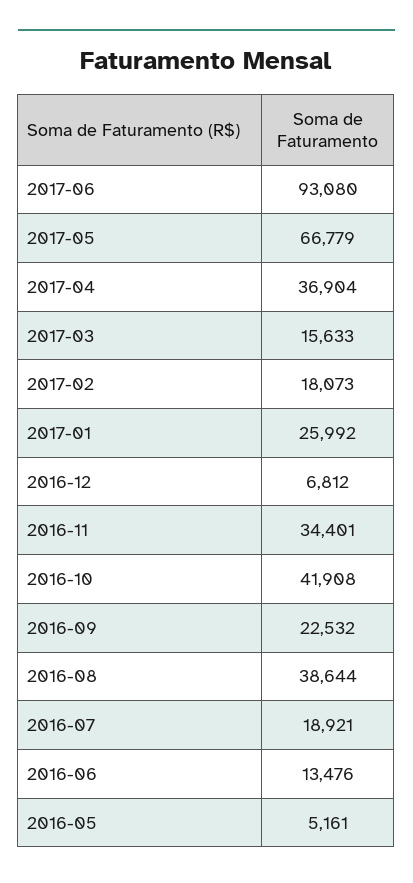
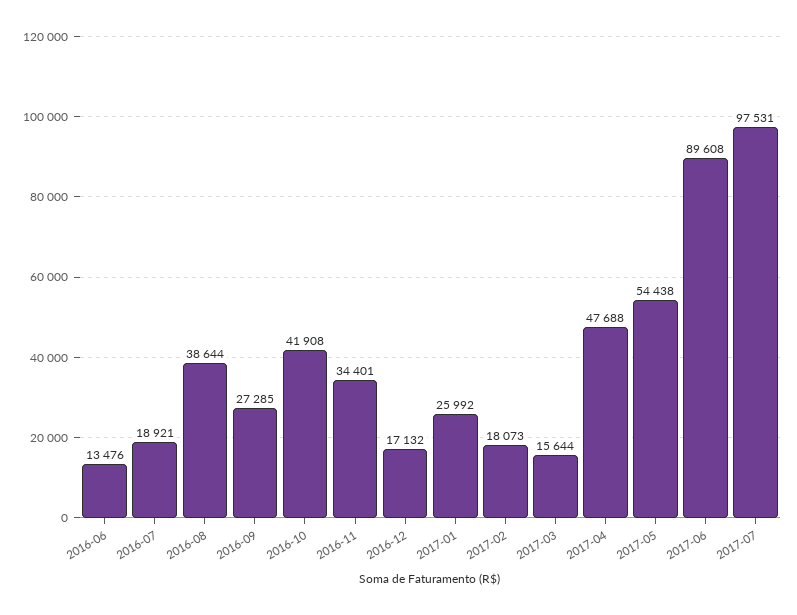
2017-06: 93080 -> 89608
2017-05: 66779 -> 54438
2017-04: 36904 -> 47688
2017-03: 15633 -> 15644
2016-12: 6812 -> 17132
2016-09: 22532 -> 27285
2016-05: 5161 -> none
2017-07: none -> 97531

